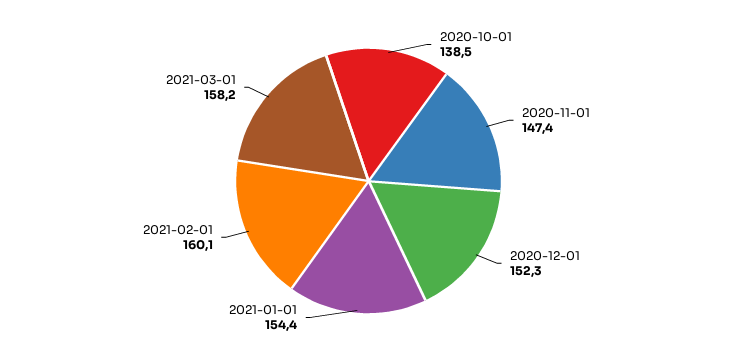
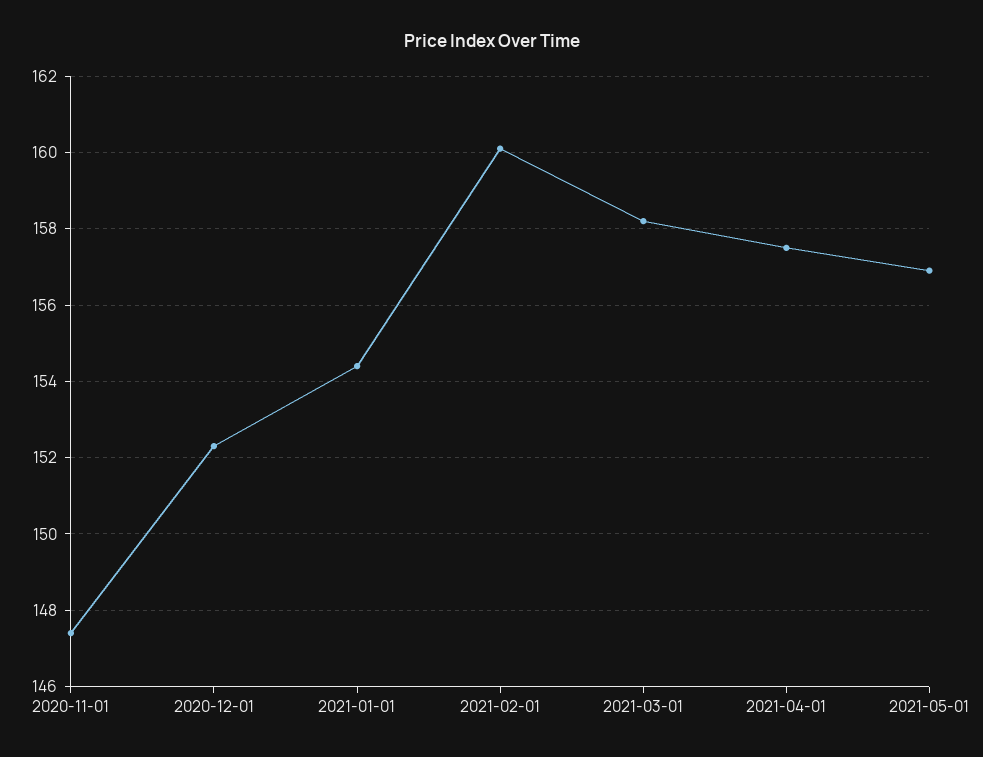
2020-10-01: 138.5 -> none
2021-04-01: none -> 157.5
2021-05-01: none -> 157

